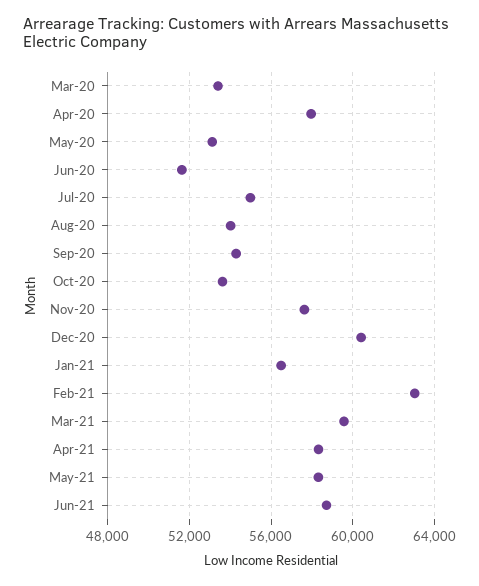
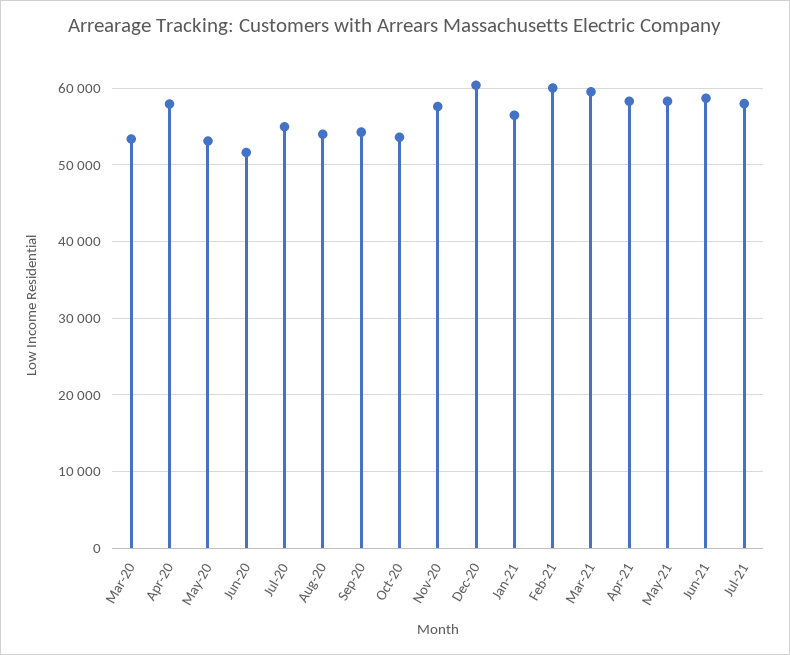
Feb-21: 63000 -> 60000
Jul-21: none -> 58000

